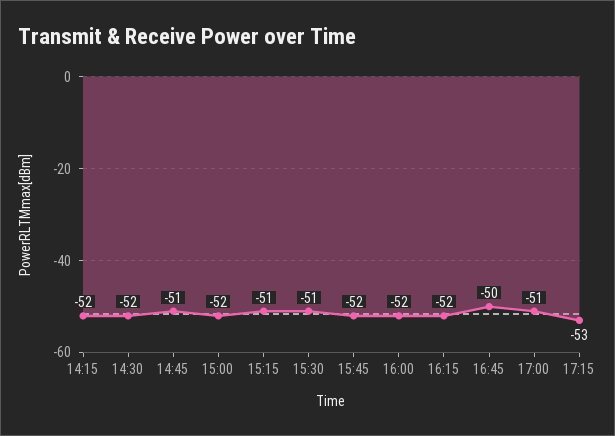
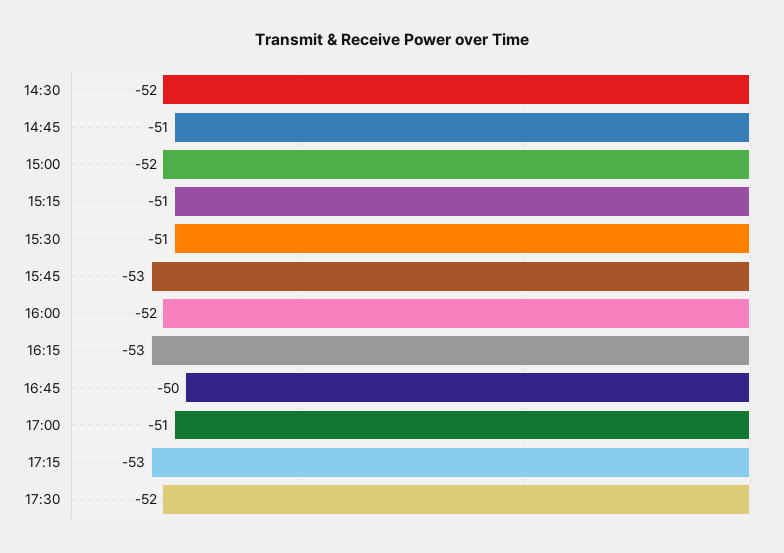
14:15: -52 -> none
15:45: -52 -> -53
16:15: -52 -> -53
17:30: none -> -52

